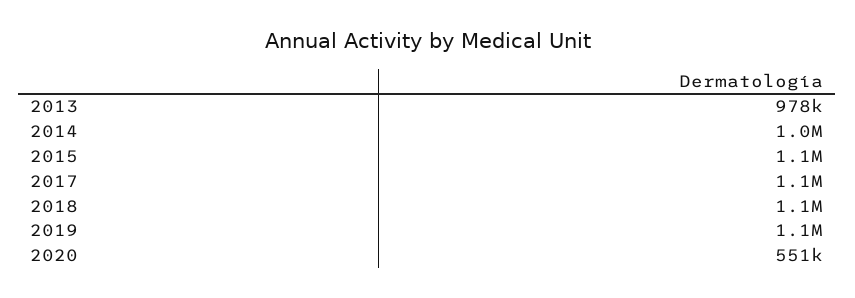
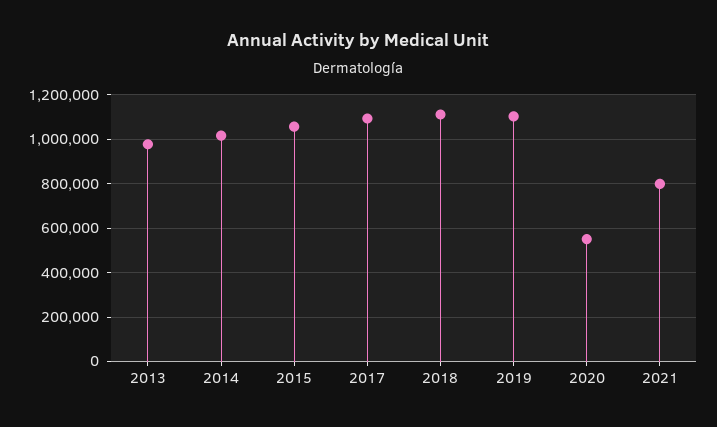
2021: none -> 800000

